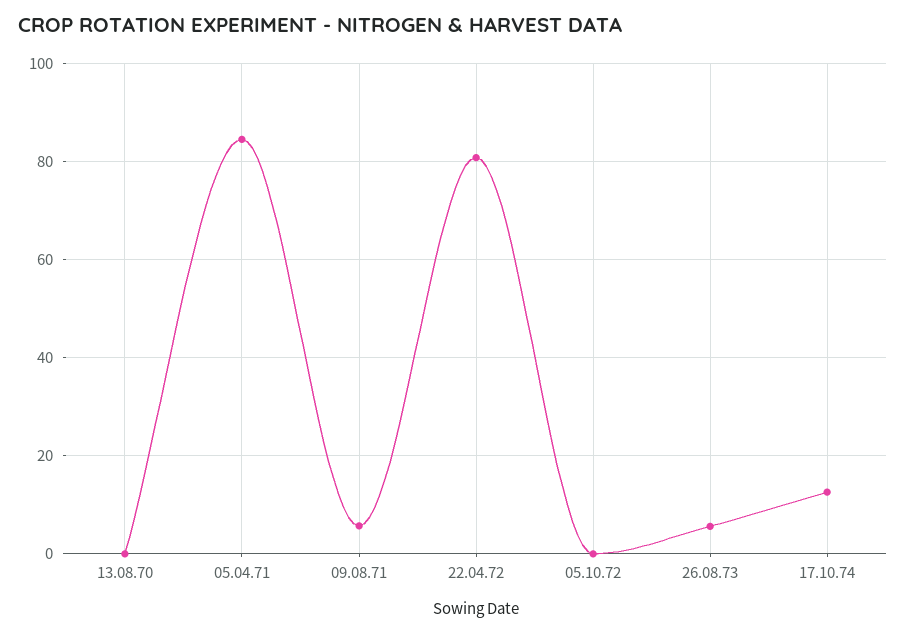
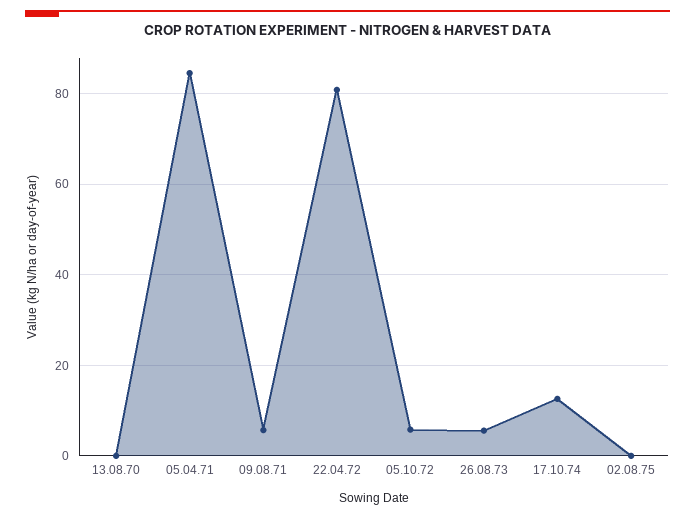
05.10.72: 0 -> 6
02.08.75: none -> 0

